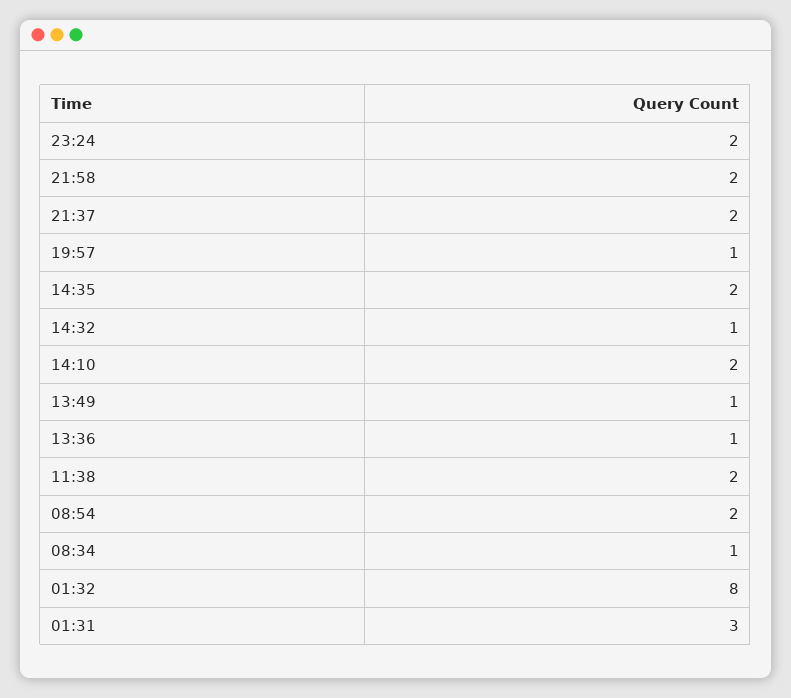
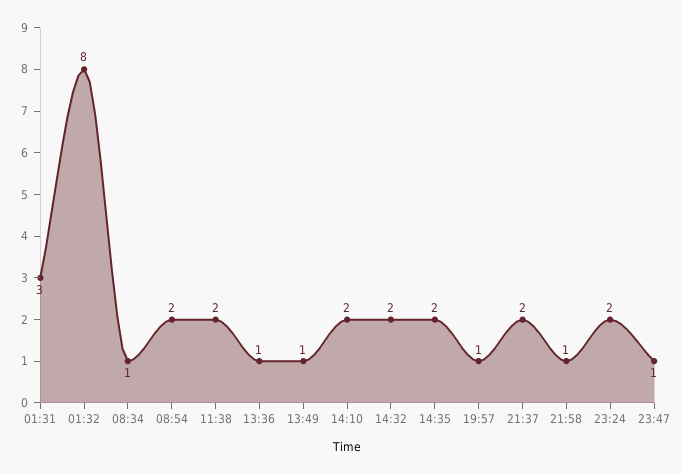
21:58: 2 -> 1
14:32: 1 -> 2
23:47: none -> 1

